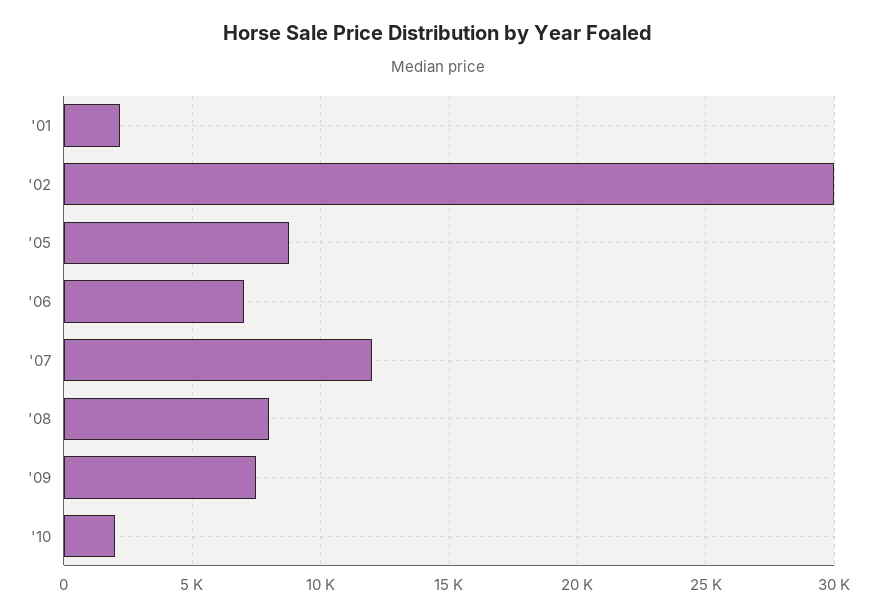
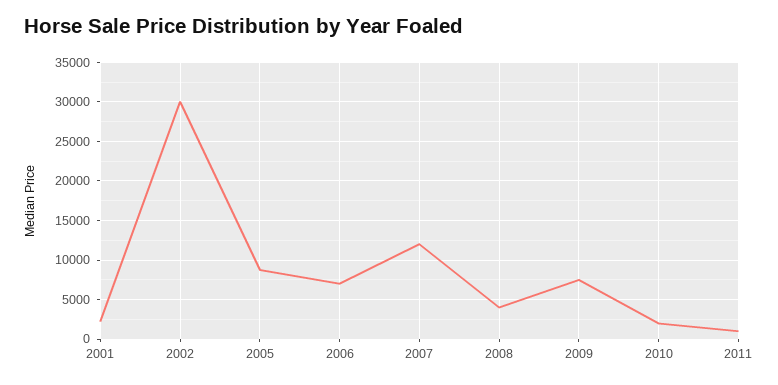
'08: 8000 -> 4000
2011: none -> 1000

